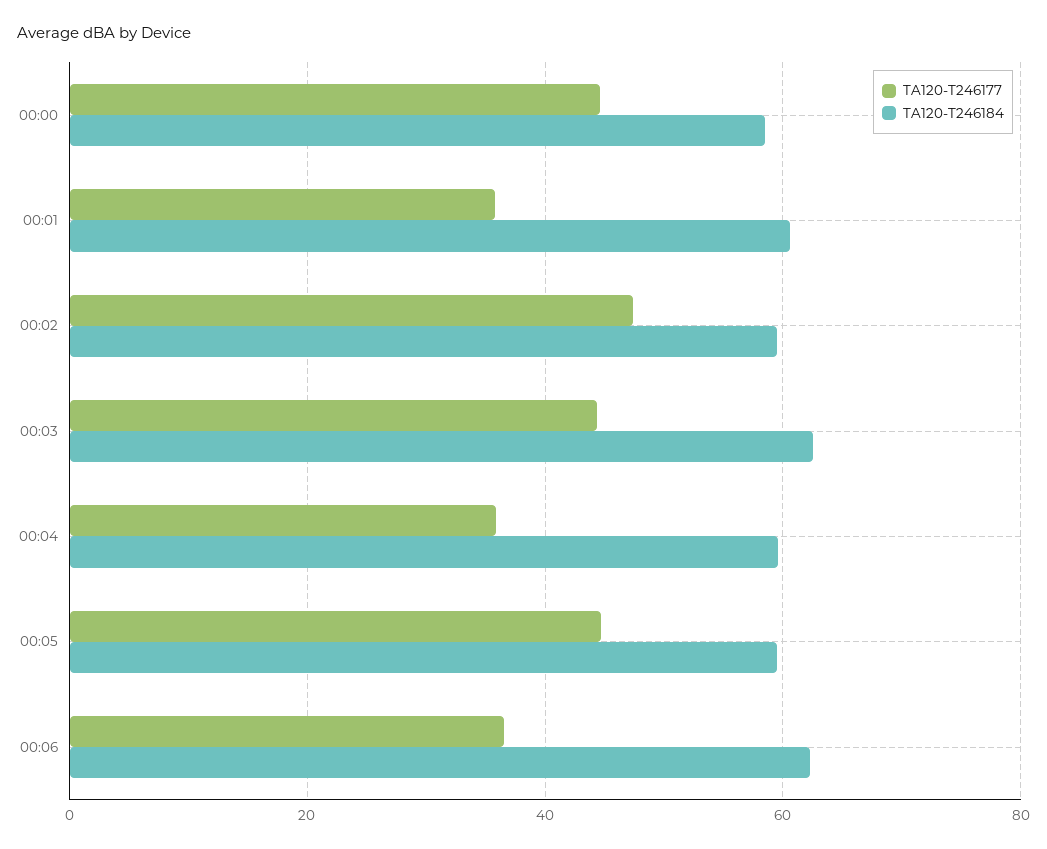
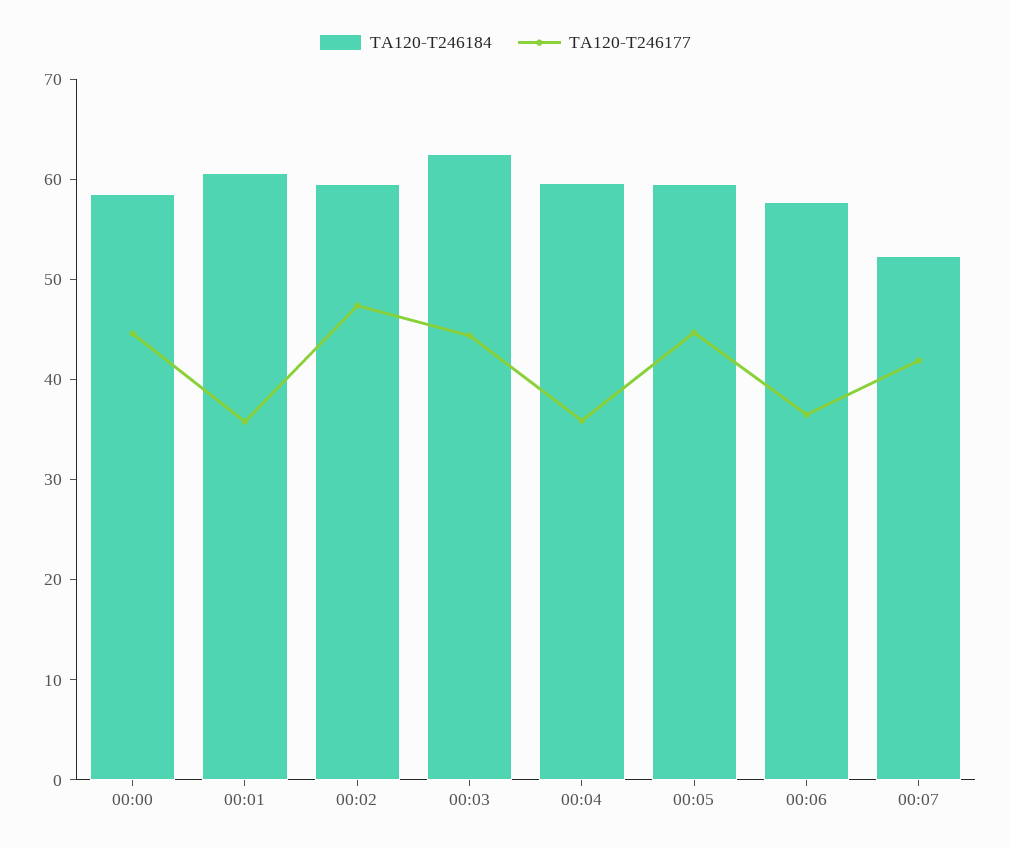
TA120-T246184, 00:06: 62 -> 58
TA120-T246184, 00:07: none -> 52
TA120-T246177, 00:07: none -> 42

